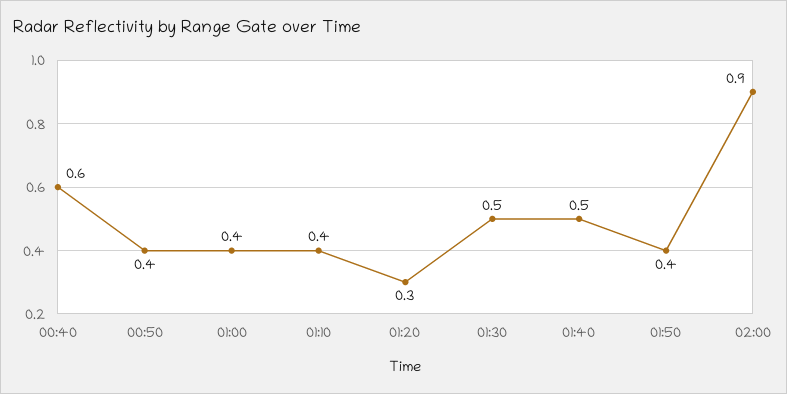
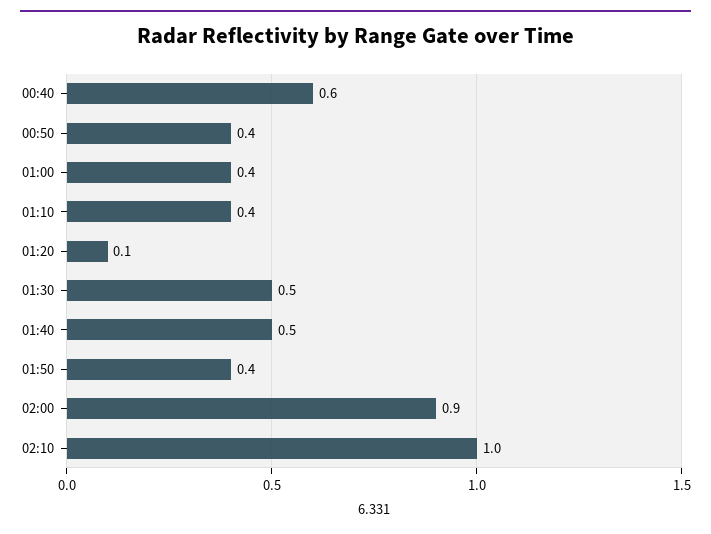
01:20: 0.3 -> 0.1
02:10: none -> 1

